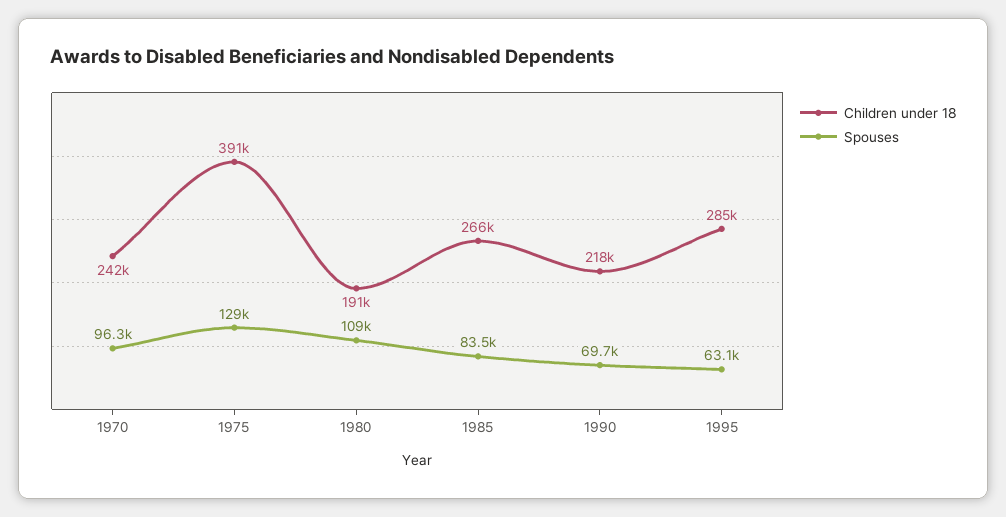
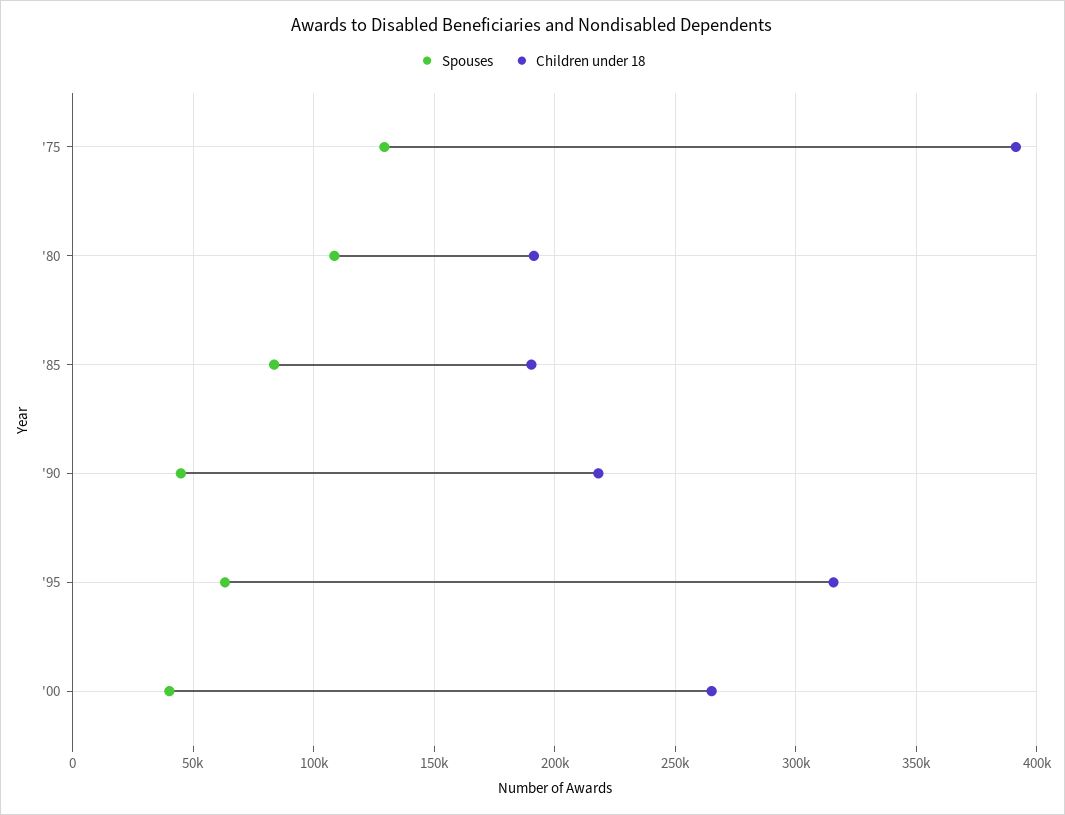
Children under 18, 1970: 242000 -> none
Spouses, 1970: 96300 -> none
Children under 18, 1985: 266000 -> 190000
Spouses, 1990: 69700 -> 45000
Children under 18, 1995: 285000 -> 315000
Spouses, '00: none -> 40000
Children under 18, '00: none -> 265000

